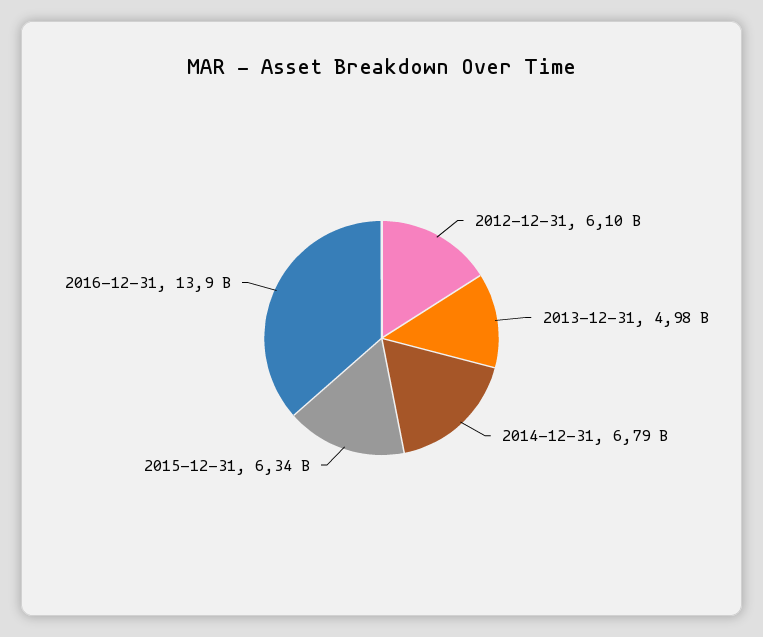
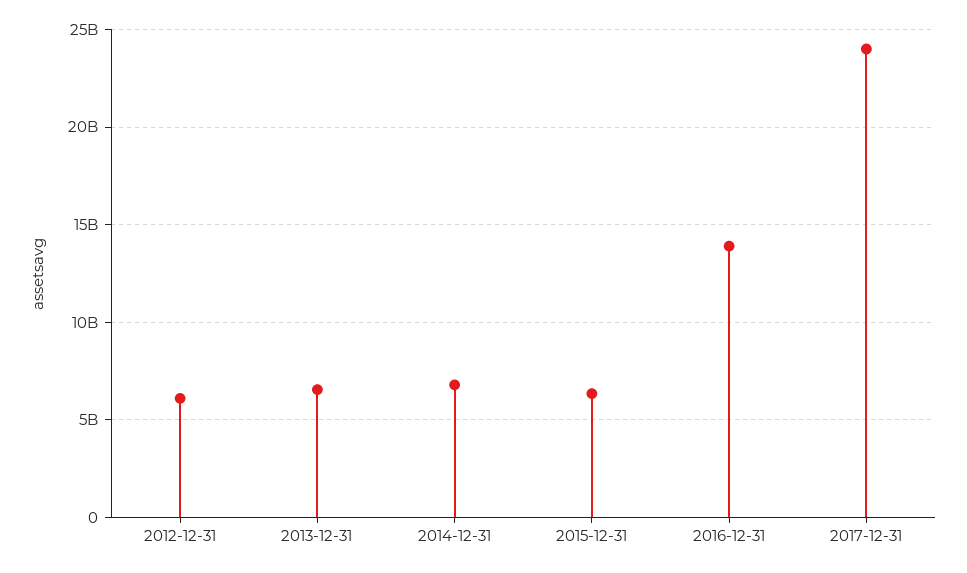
2013-12-31: 4980000000 -> 6500000000
2017-12-31: none -> 24000000000

